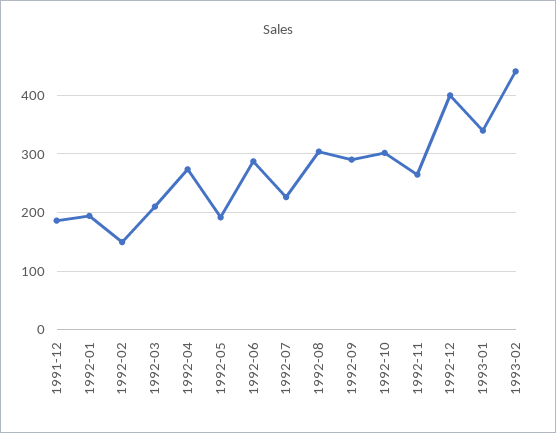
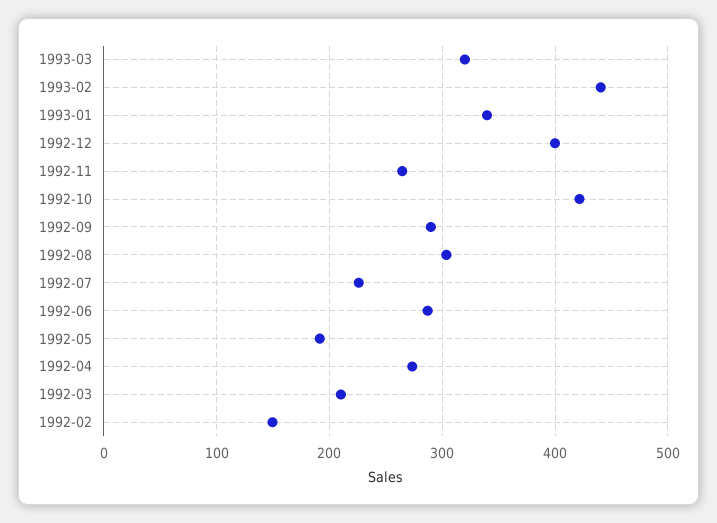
1991-12: 180 -> none
1992-01: 200 -> none
1992-10: 300 -> 420
1993-03: none -> 320

